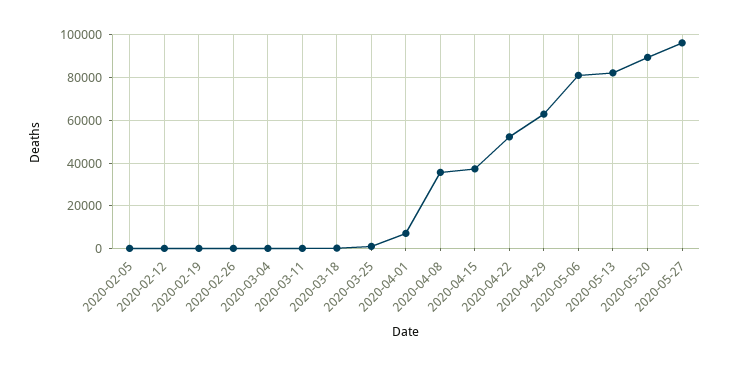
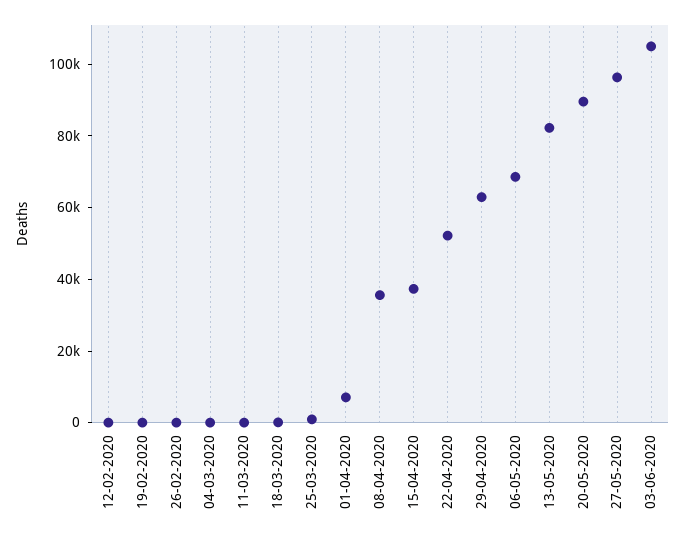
2020-02-05: 0 -> none
2020-05-06: 80000 -> 70000
03-06-2020: none -> 105000

